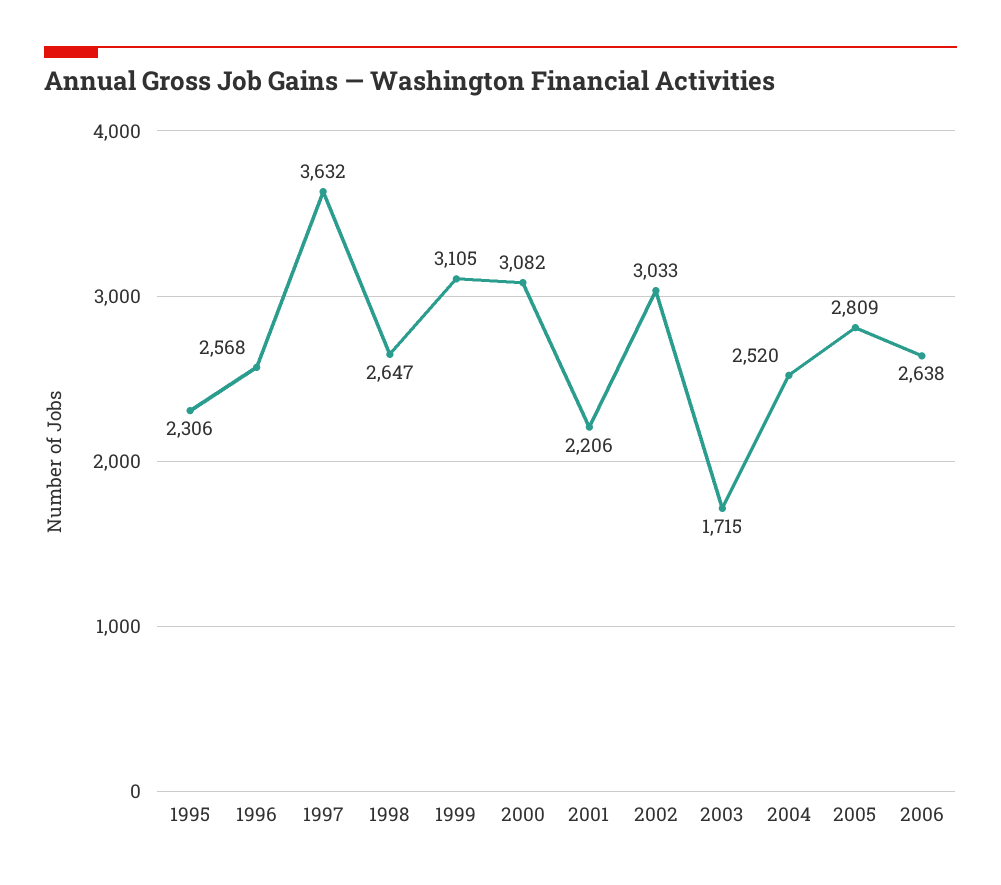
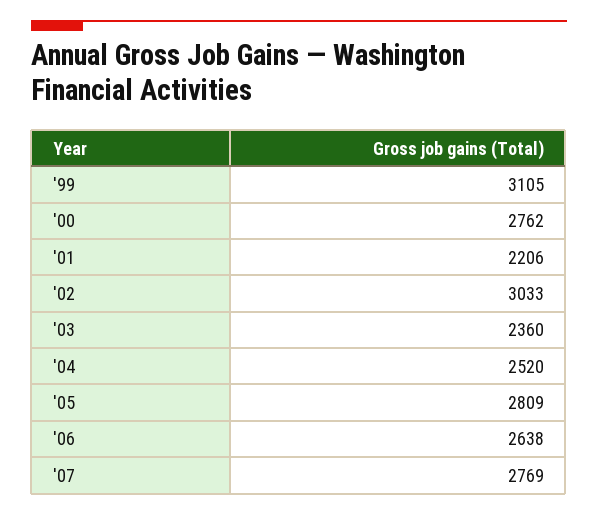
1995: 2306 -> none
1996: 2568 -> none
1997: 3632 -> none
1998: 2647 -> none
2000: 3082 -> 2762
2003: 1715 -> 2360
'07: none -> 2769

